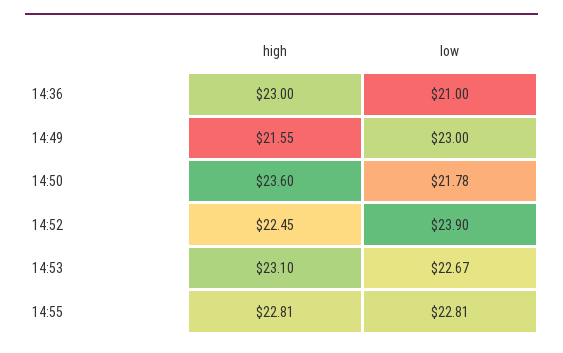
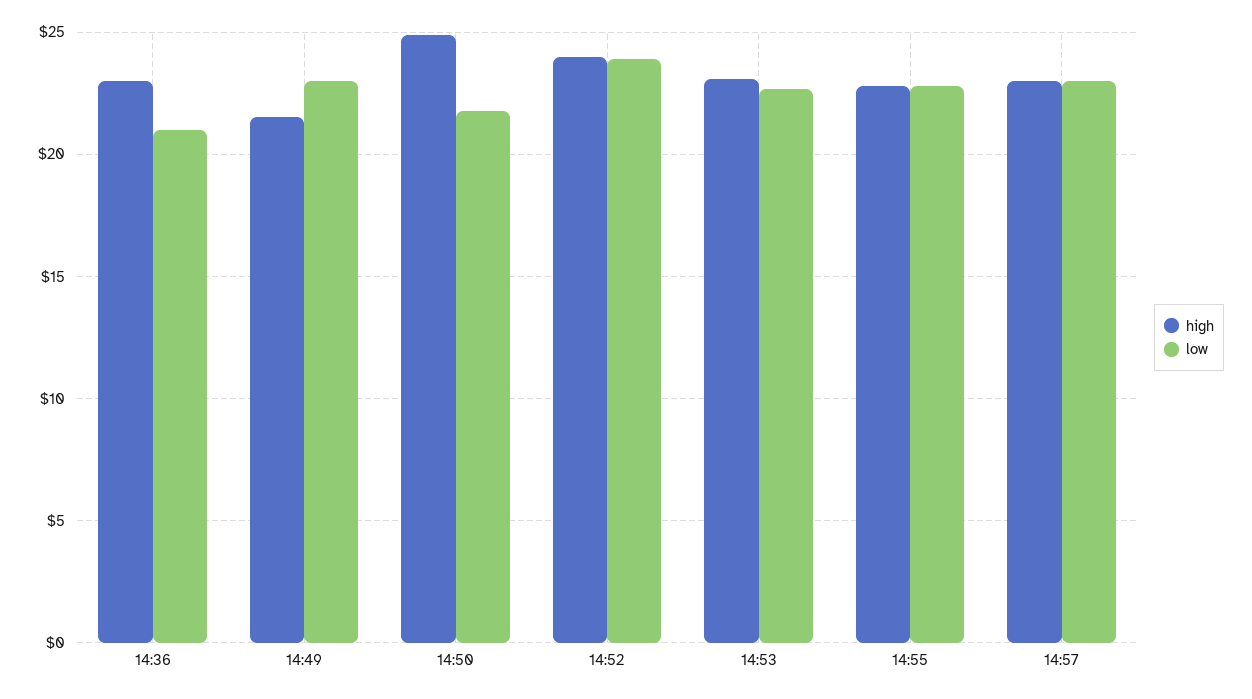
high, 14:50: 23.6 -> 25
high, 14:52: 22.45 -> 24
high, 14:57: none -> 23
low, 14:57: none -> 23

